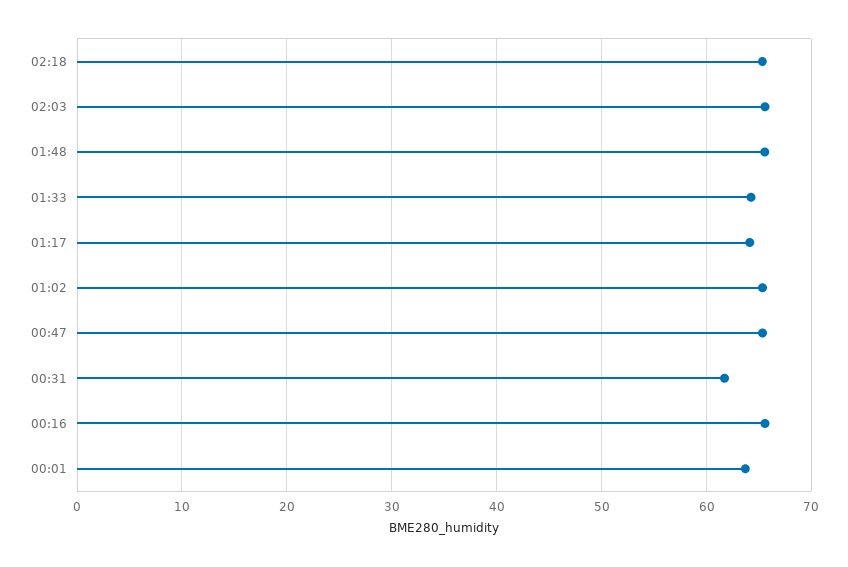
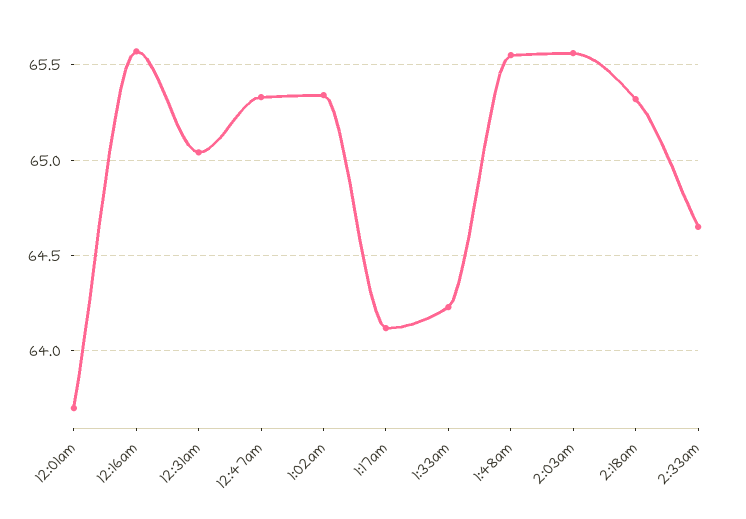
00:31: 62 -> 65.05
2:33am: none -> 64.65

